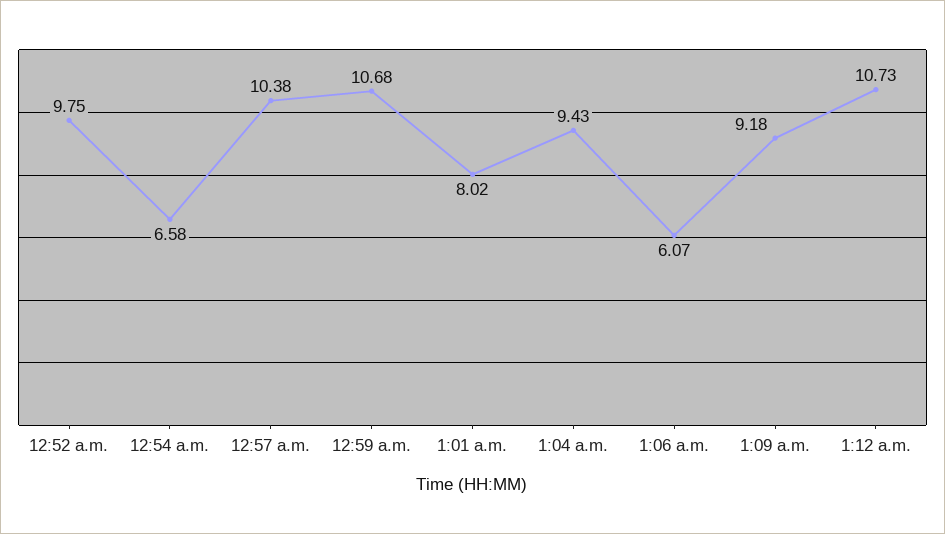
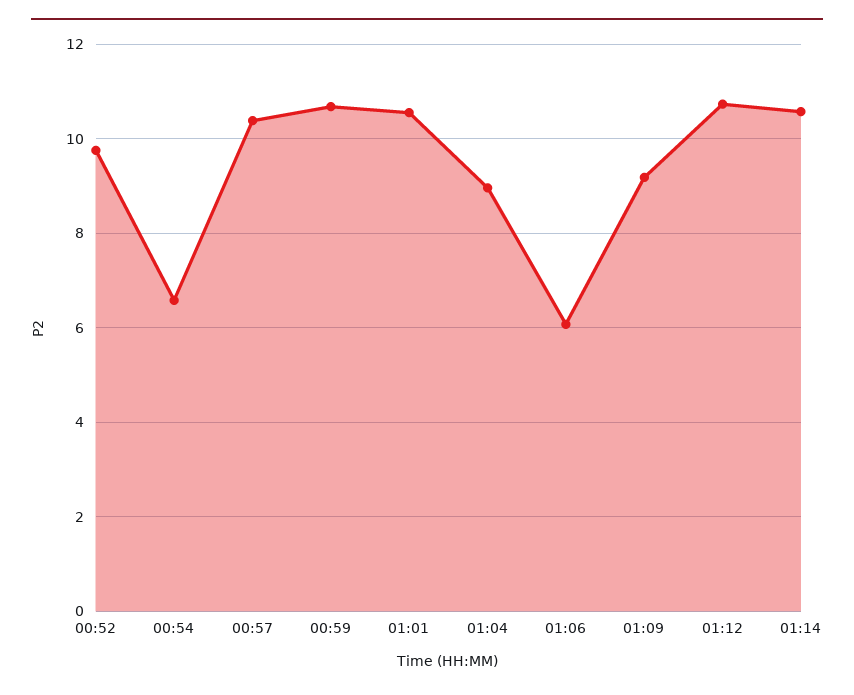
1:01 a.m.: 8.02 -> 10.6
1:04 a.m.: 9.43 -> 9
01:14: none -> 10.6

